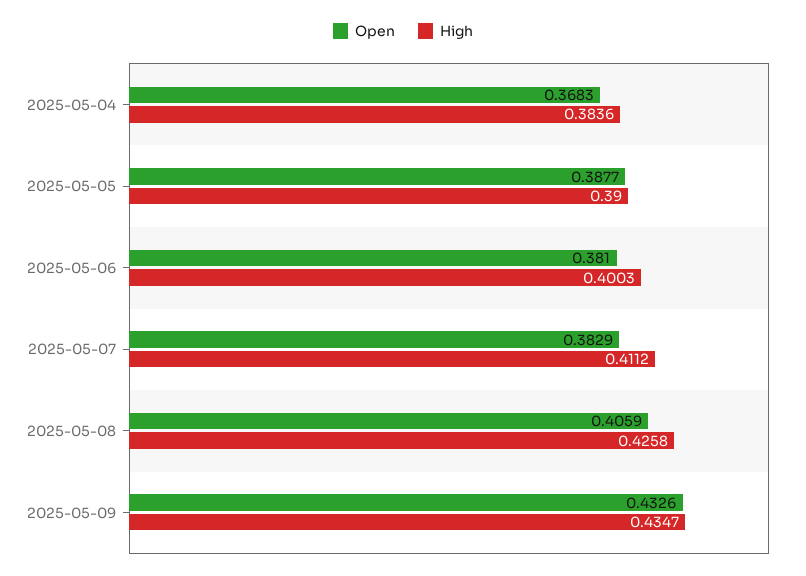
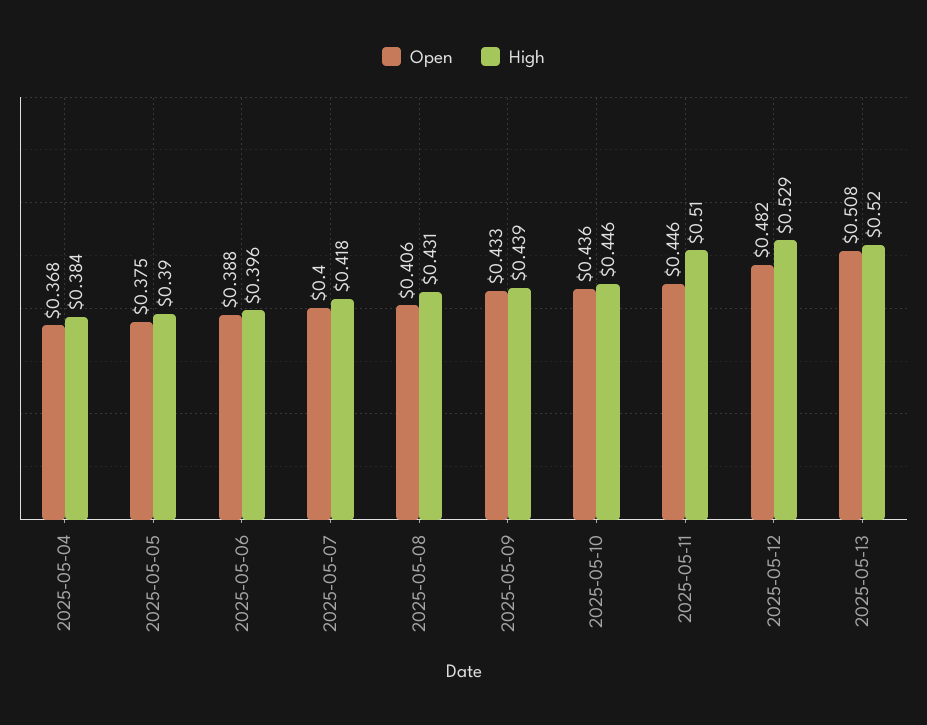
Open, 2025-05-05: 0.3877 -> 0.375
Open, 2025-05-06: 0.381 -> 0.388
High, 2025-05-06: 0.4003 -> 0.396
Open, 2025-05-07: 0.3829 -> 0.4
High, 2025-05-07: 0.4112 -> 0.418
High, 2025-05-08: 0.4258 -> 0.431
High, 2025-05-09: 0.4347 -> 0.439
Open, 2025-05-10: none -> 0.436
High, 2025-05-10: none -> 0.446
Open, 2025-05-11: none -> 0.446
High, 2025-05-11: none -> 0.51
Open, 2025-05-12: none -> 0.482
High, 2025-05-12: none -> 0.529
Open, 2025-05-13: none -> 0.508
High, 2025-05-13: none -> 0.52

